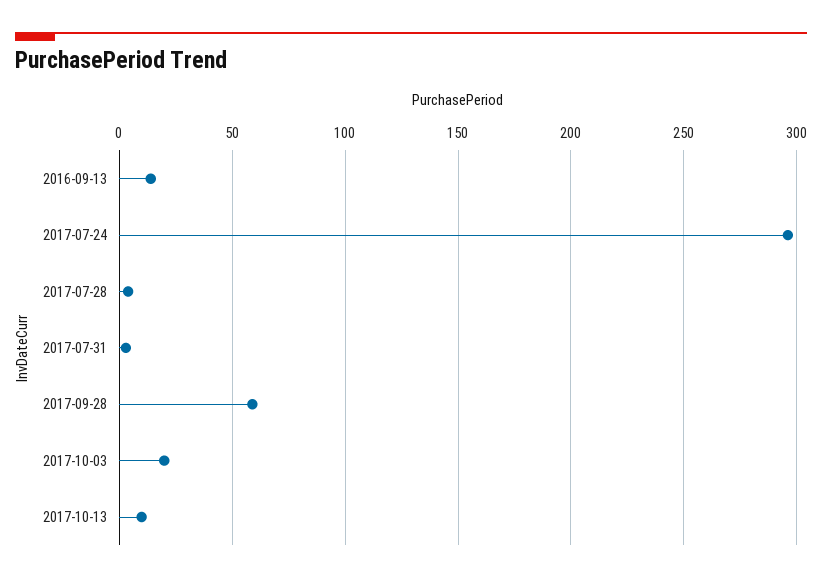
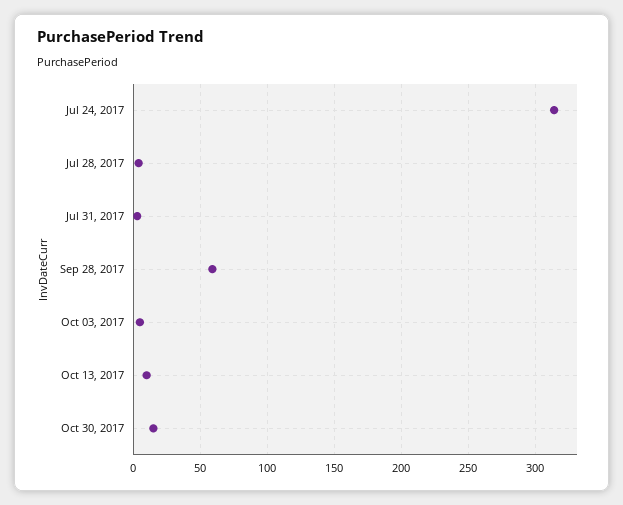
2016-09-13: 15 -> none
2017-07-24: 295 -> 315
2017-10-03: 20 -> 5
Oct 30, 2017: none -> 15

